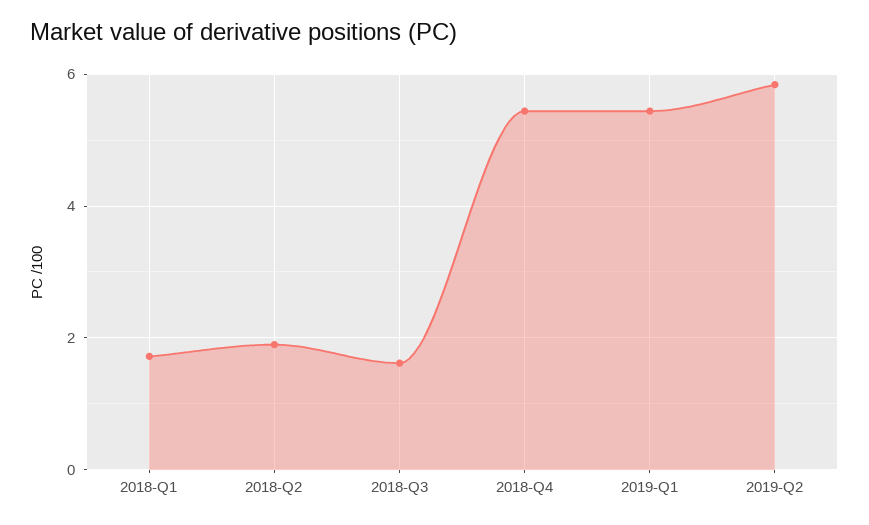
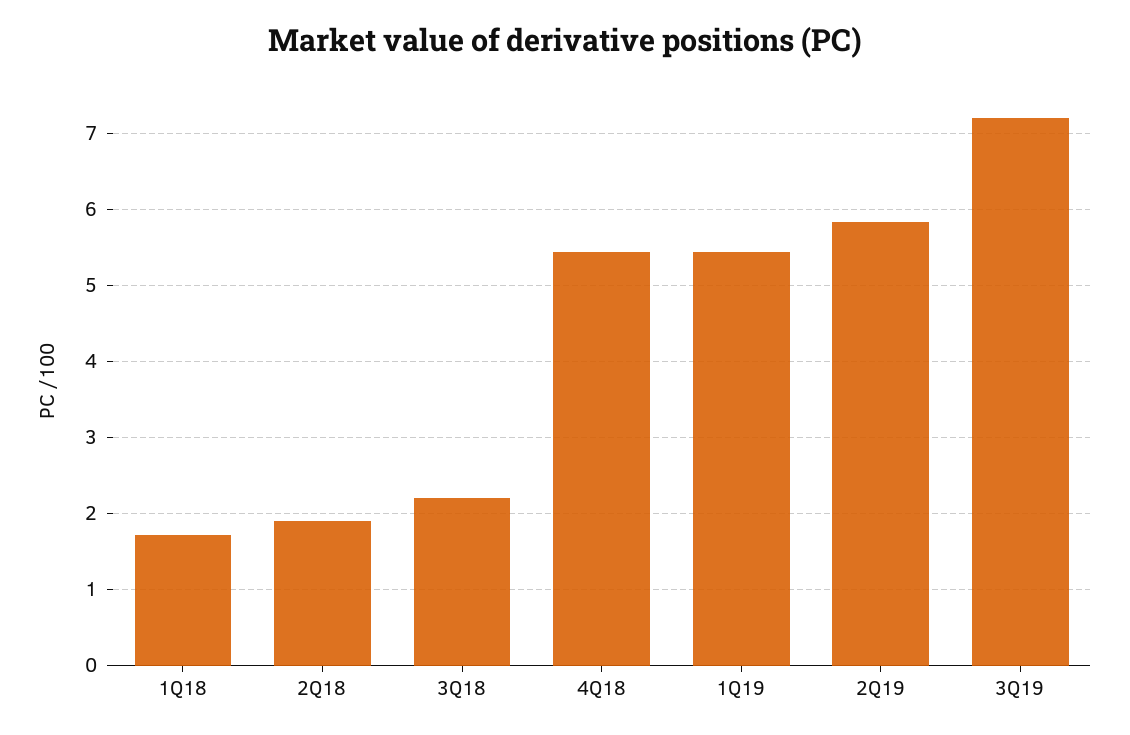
2018-Q3: 1.6 -> 2.2
3Q19: none -> 7.2

